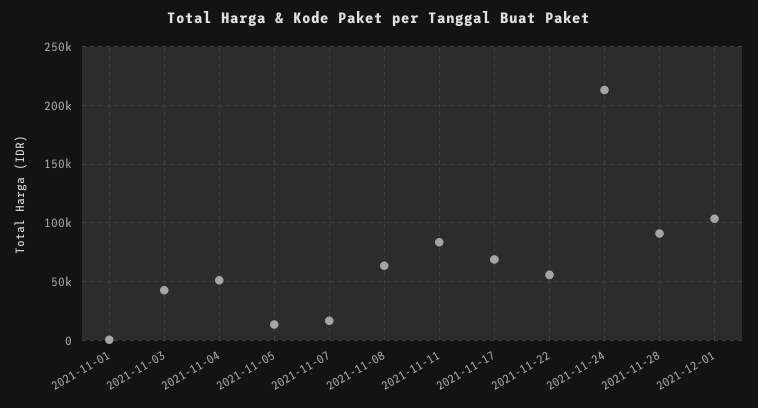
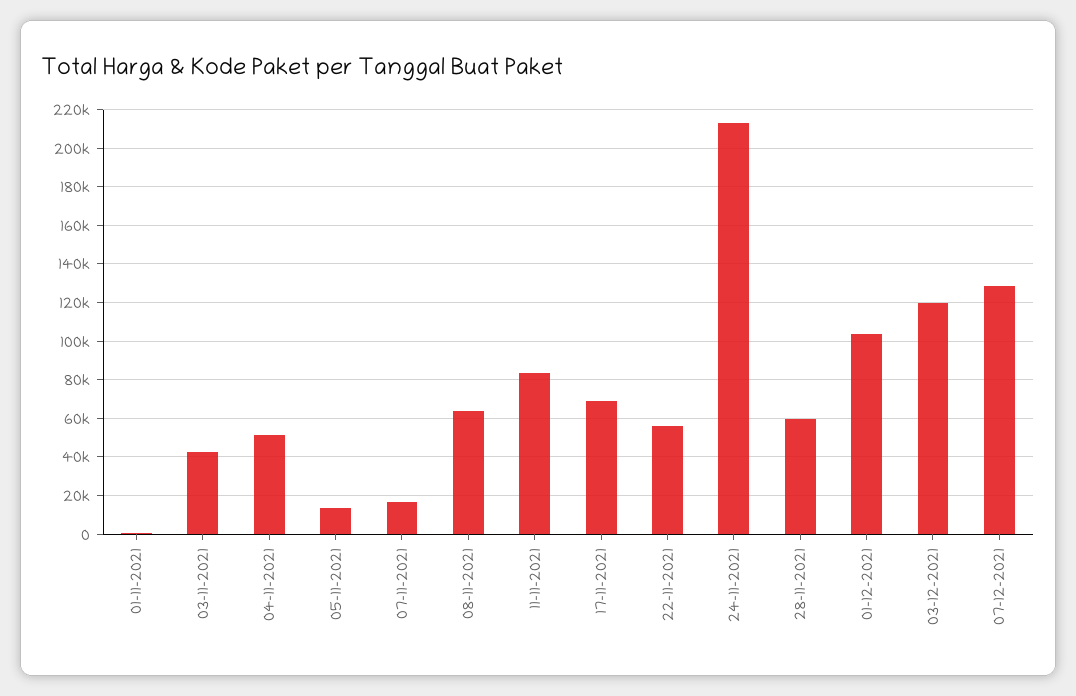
2021-11-28: 90000 -> 60000
03-12-2021: none -> 120000
07-12-2021: none -> 130000

